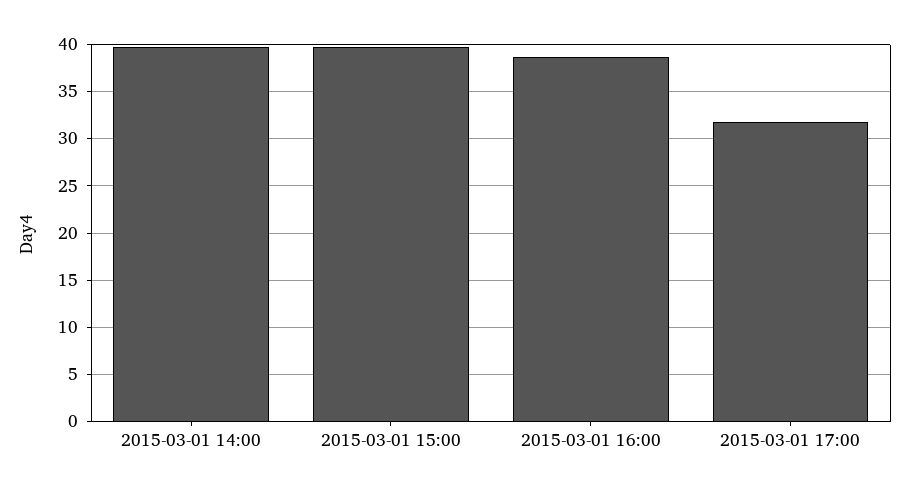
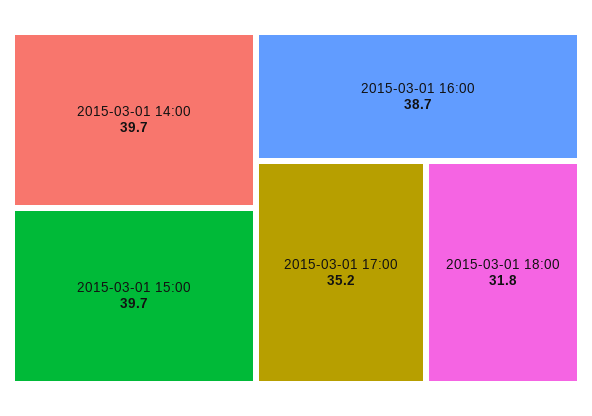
2015-03-01 17:00: 32 -> 35.2
2015-03-01 18:00: none -> 31.8

